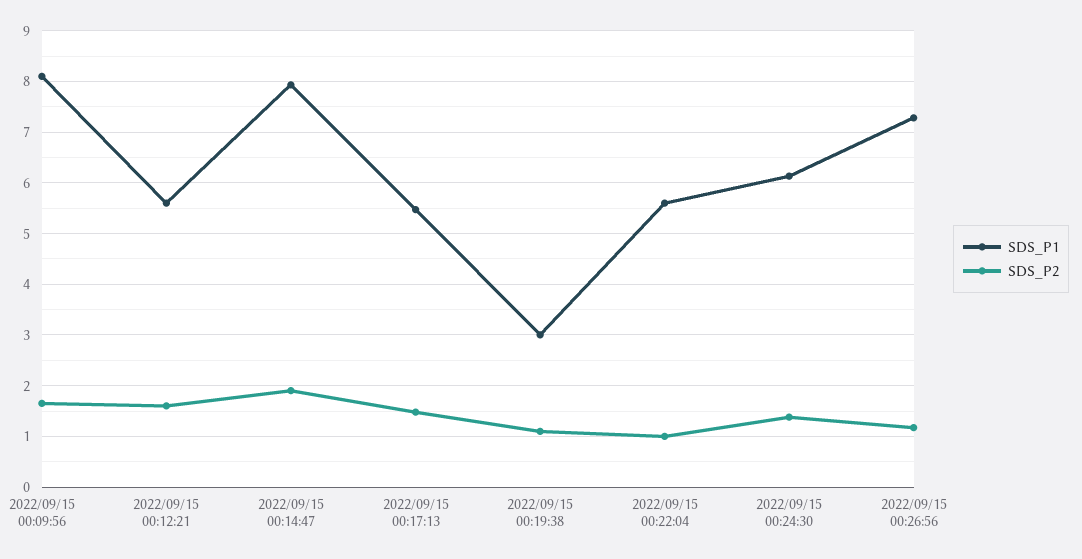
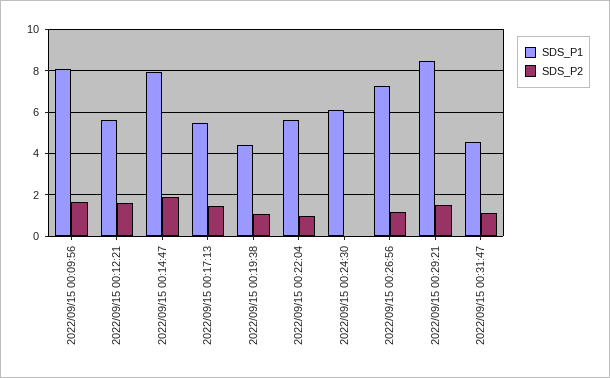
SDS_P1, 2022/09/15 00:19:38: 3 -> 4.5
SDS_P2, 2022/09/15 00:24:30: 1.4 -> 0
SDS_P1, 2022/09/15 00:29:21: none -> 8.5
SDS_P2, 2022/09/15 00:29:21: none -> 1.5
SDS_P1, 2022/09/15 00:31:47: none -> 4.5
SDS_P2, 2022/09/15 00:31:47: none -> 1

